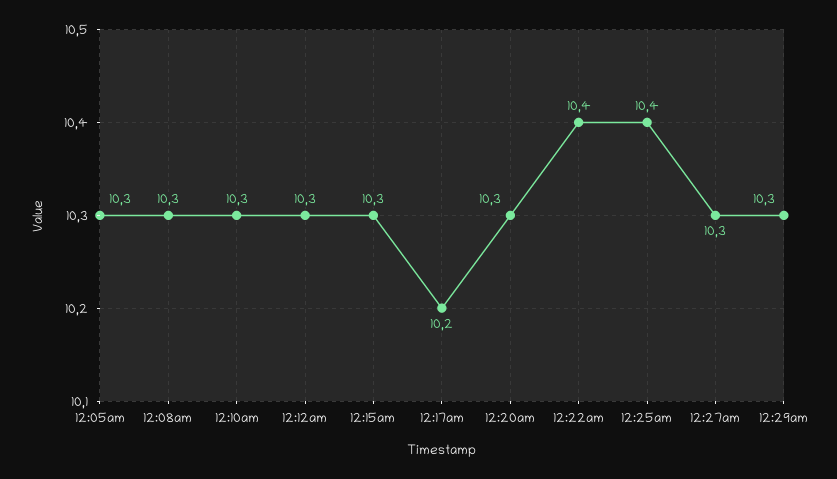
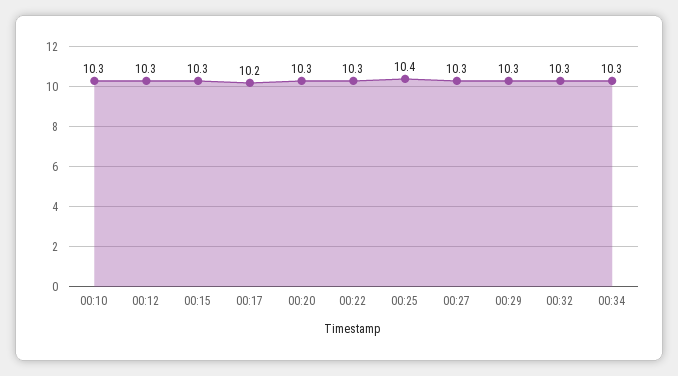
12:05am: 10.3 -> none
12:08am: 10.3 -> none
12:22am: 10.4 -> 10.3
00:32: none -> 10.3
00:34: none -> 10.3

